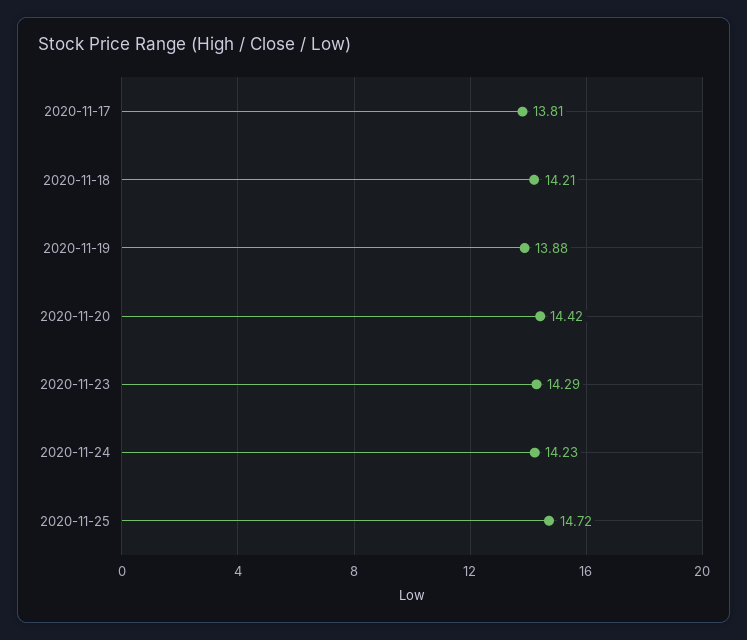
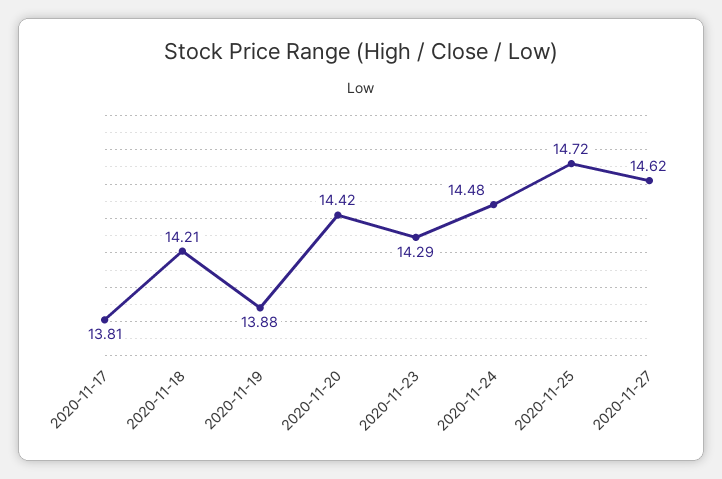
2020-11-24: 14.23 -> 14.48
2020-11-27: none -> 14.62

